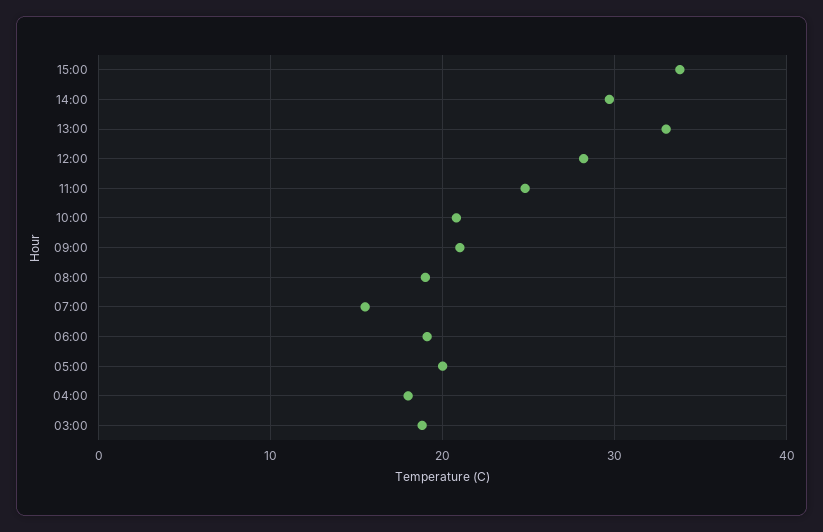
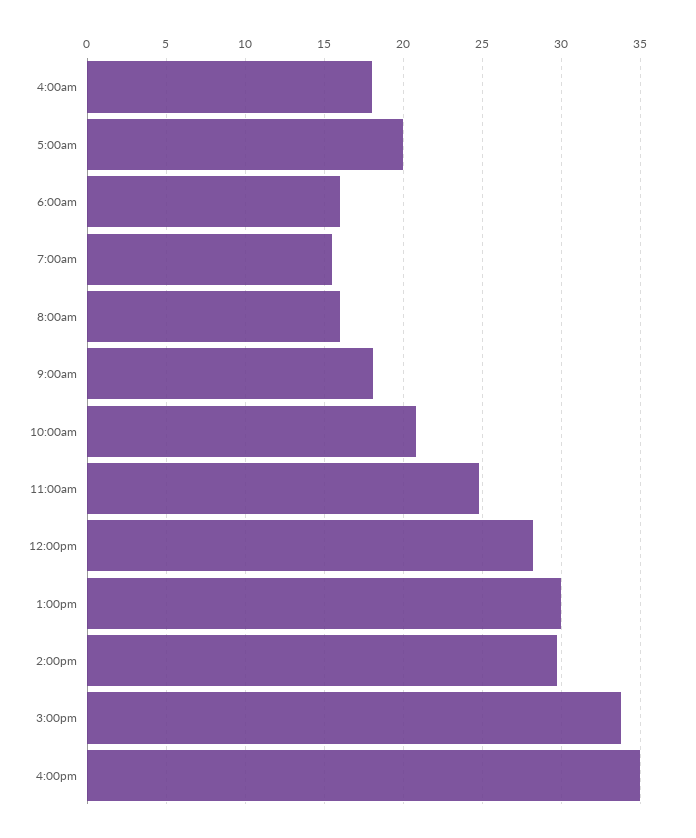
13:00: 33 -> 30
09:00: 21 -> 18
08:00: 19 -> 16
06:00: 19 -> 16
03:00: 19 -> none
4:00pm: none -> 35

